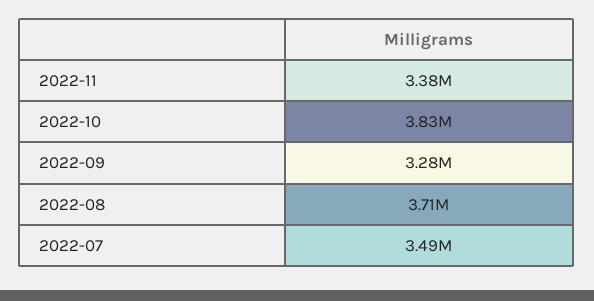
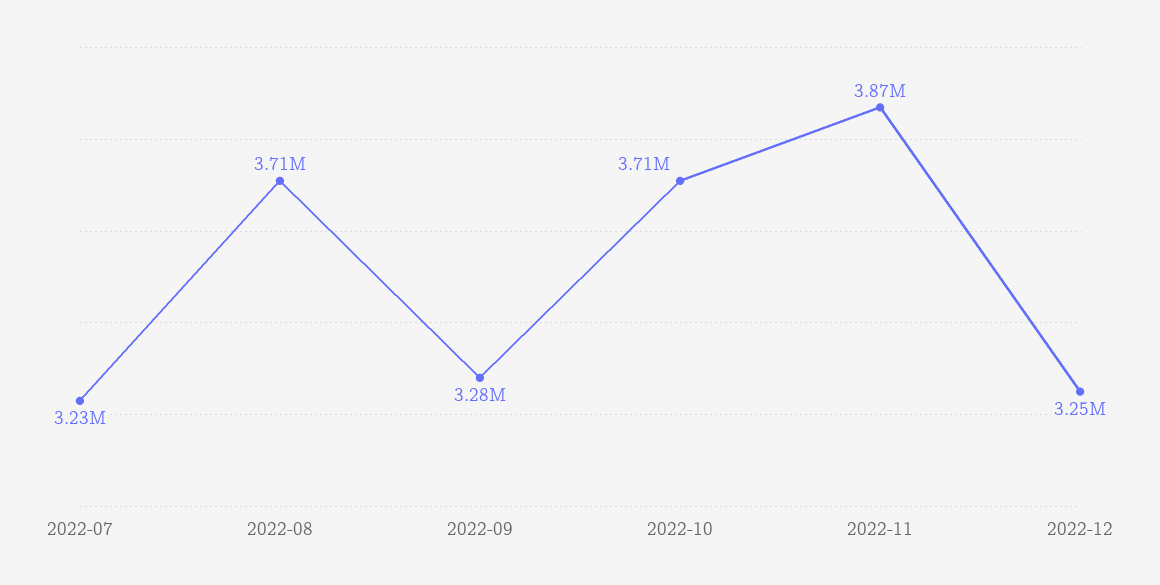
2022-11: 3380000 -> 3870000
2022-10: 3830000 -> 3710000
2022-07: 3490000 -> 3230000
2022-12: none -> 3250000

